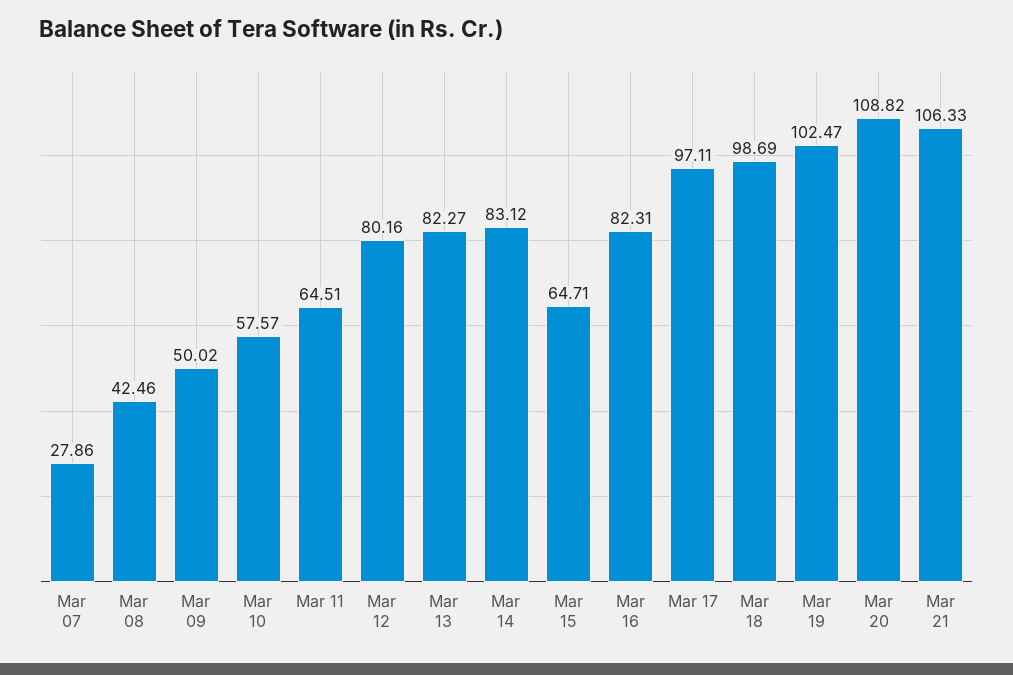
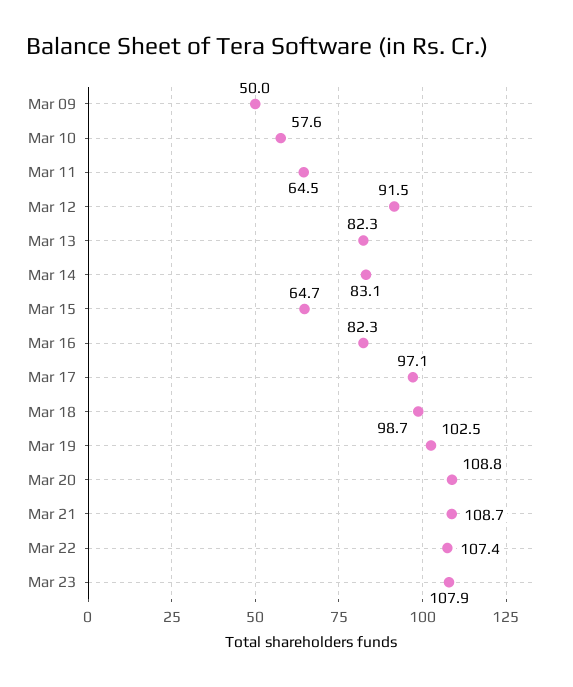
Mar 07: 27.86 -> none
Mar 08: 42.46 -> none
Mar 12: 80.16 -> 91.5
Mar 21: 106.33 -> 108.7
Mar 22: none -> 107.4
Mar 23: none -> 107.9

